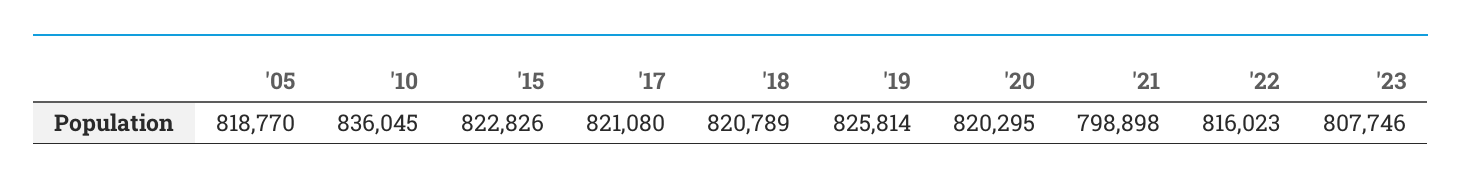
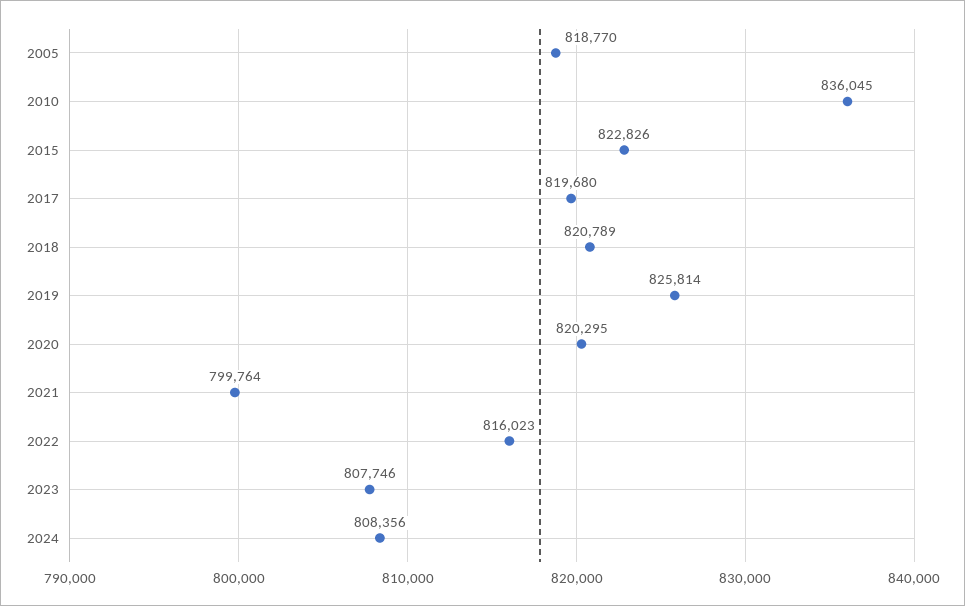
'17: 821080 -> 819680
'21: 798898 -> 799764
2024: none -> 808356

